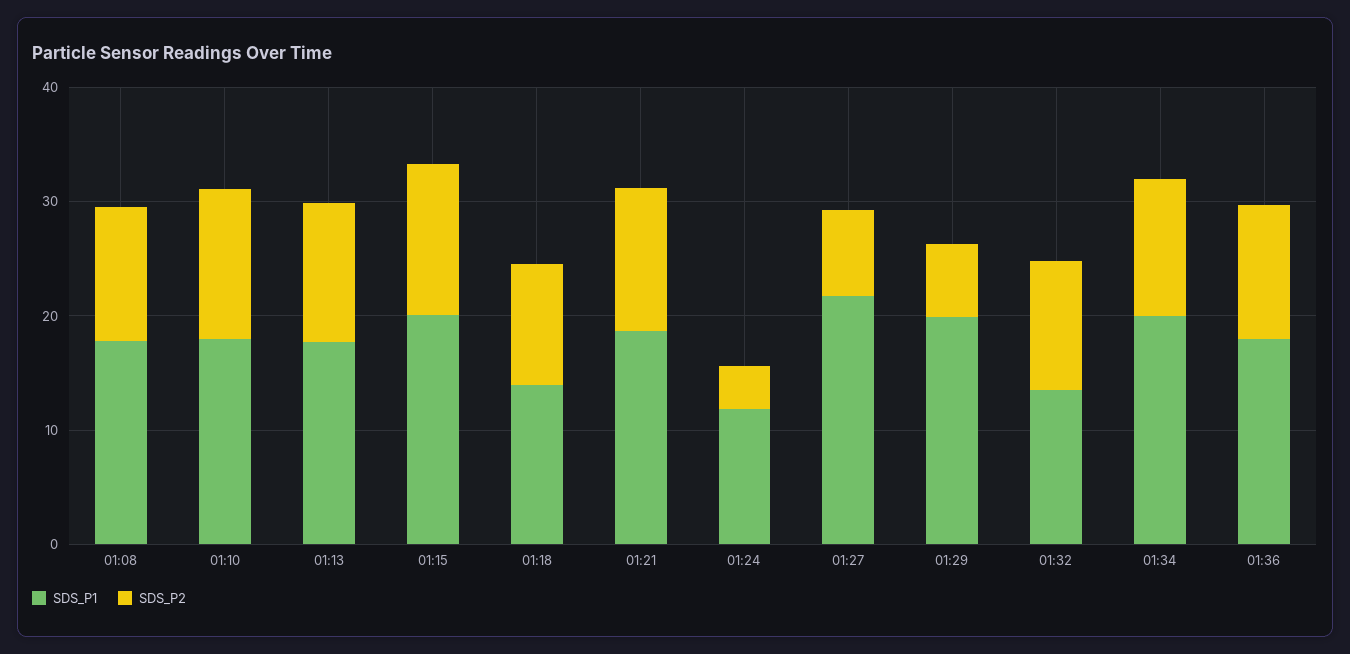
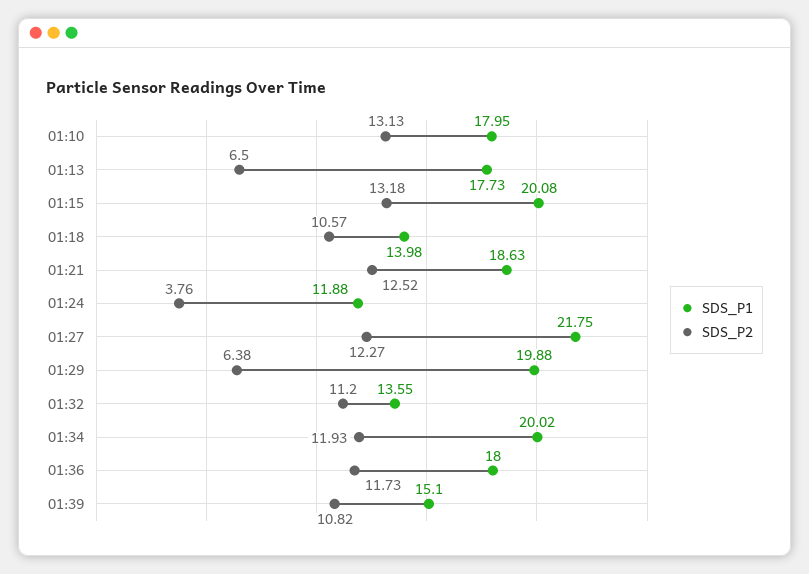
SDS_P1, 01:08: 18 -> none
SDS_P2, 01:08: 12 -> none
SDS_P2, 01:13: 12 -> 6.5
SDS_P2, 01:27: 8 -> 12.27
SDS_P1, 01:39: none -> 15.1
SDS_P2, 01:39: none -> 10.82

